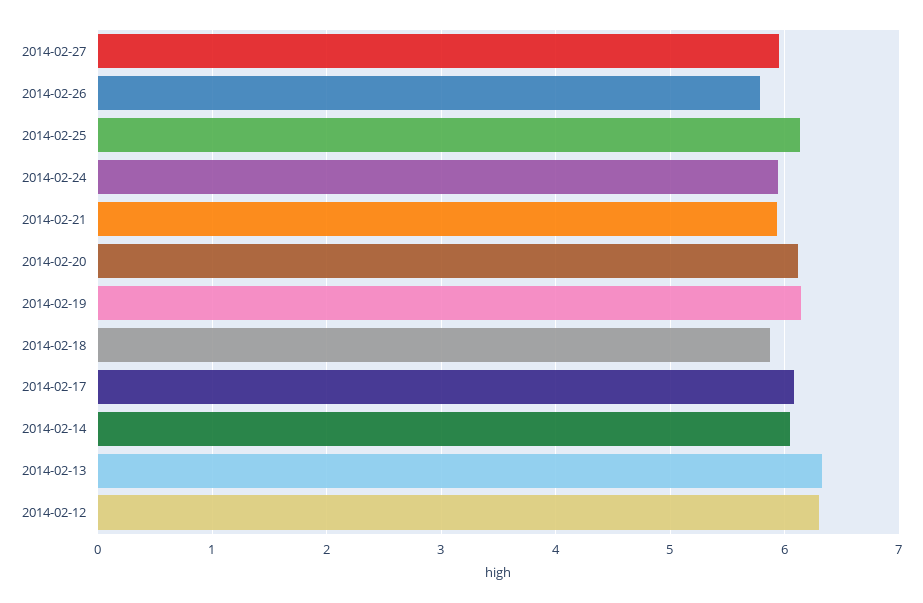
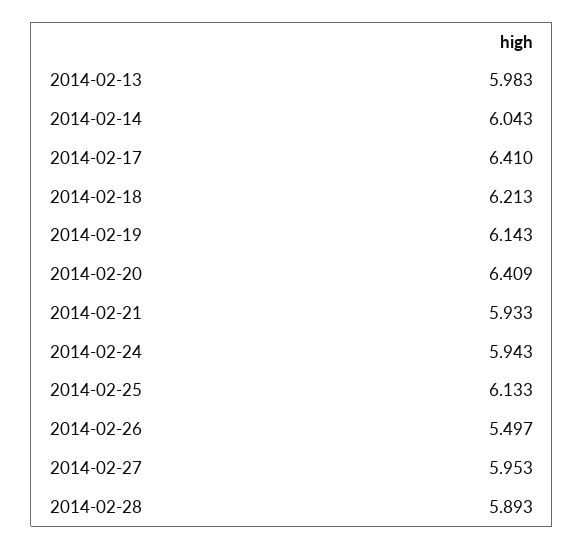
2014-02-26: 5.8 -> 5.497
2014-02-20: 6.1 -> 6.409
2014-02-18: 5.9 -> 6.213
2014-02-17: 6.1 -> 6.41
2014-02-13: 6.3 -> 5.983
2014-02-12: 6.3 -> none
2014-02-28: none -> 5.893

